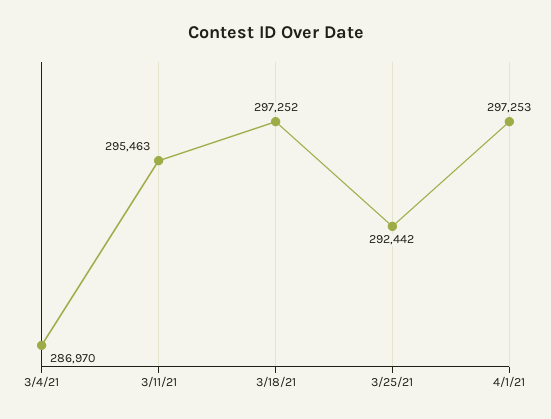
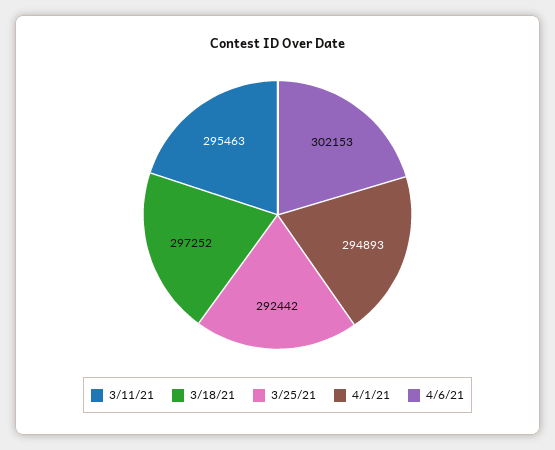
3/4/21: 286970 -> none
4/1/21: 297253 -> 294893
4/6/21: none -> 302153

